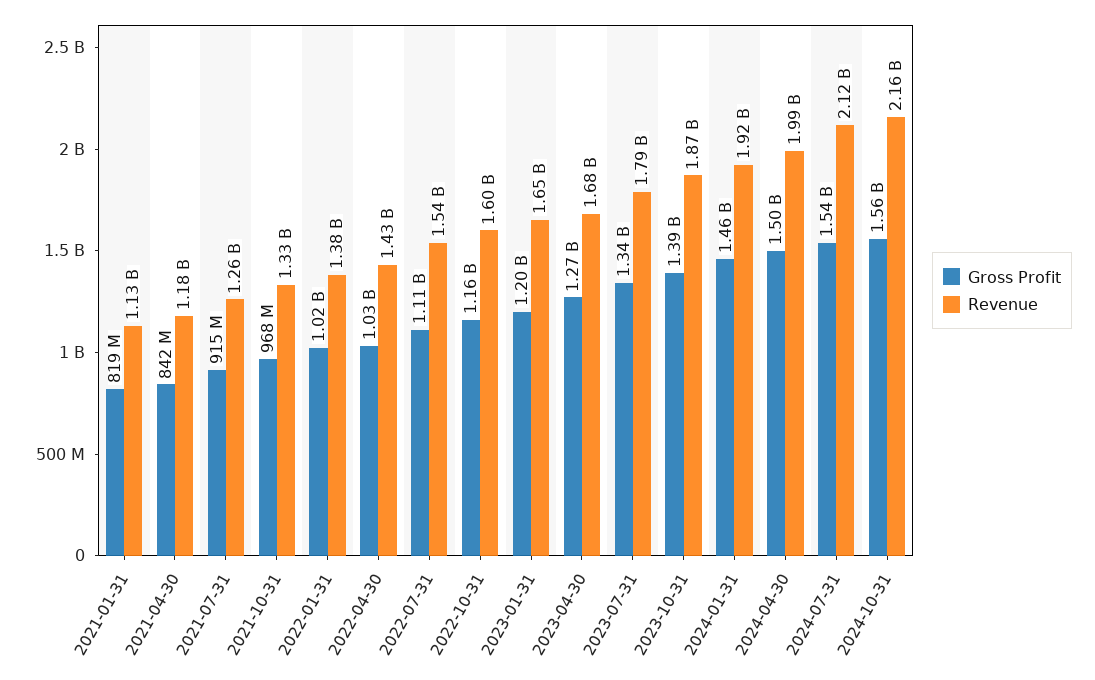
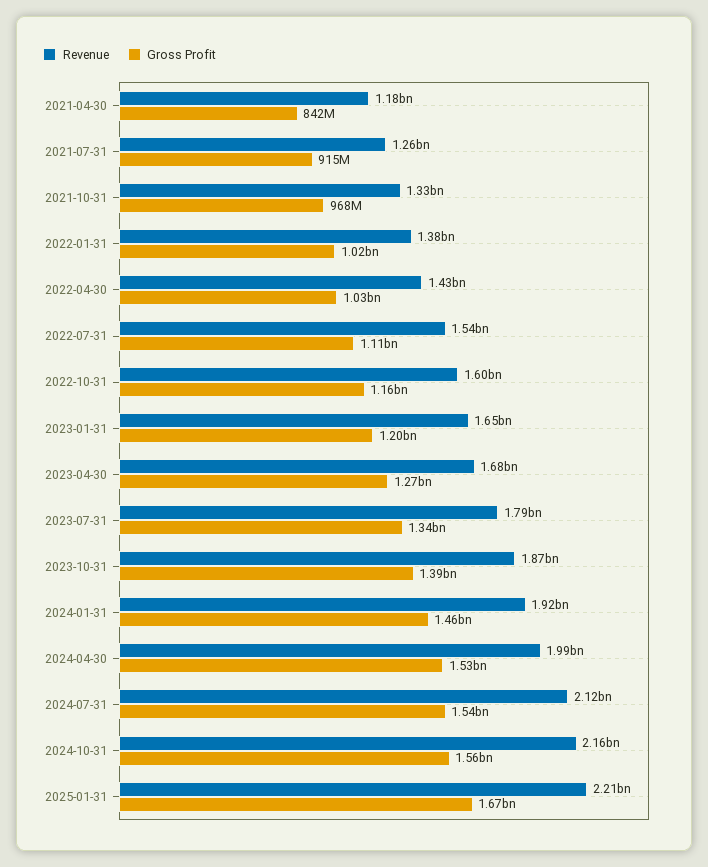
Gross Profit, 2021-01-31: 819000000 -> none
Revenue, 2021-01-31: 1130000000 -> none
Gross Profit, 2024-04-30: 1500000000 -> 1530000000
Revenue, 2025-01-31: none -> 2210000000
Gross Profit, 2025-01-31: none -> 1670000000

